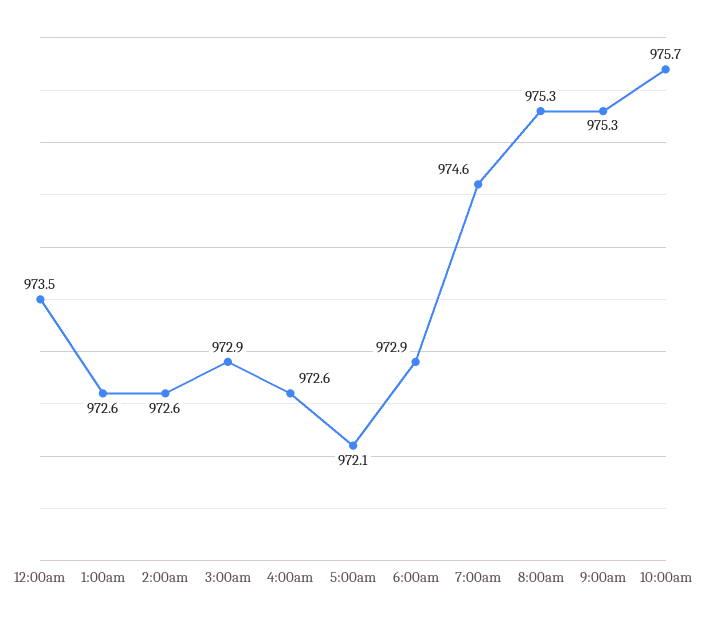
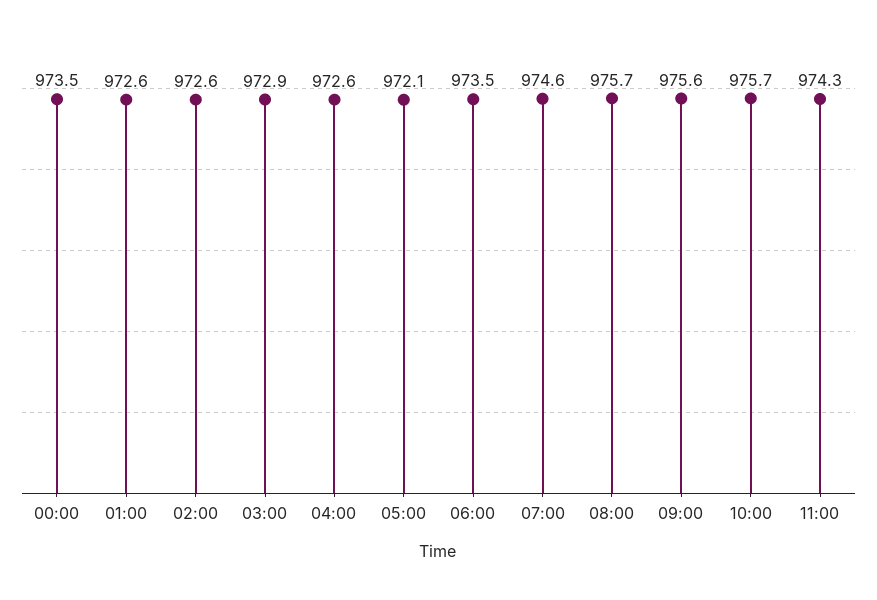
6:00am: 972.9 -> 973.5
8:00am: 975.3 -> 975.7
9:00am: 975.3 -> 975.6
11:00: none -> 974.3

